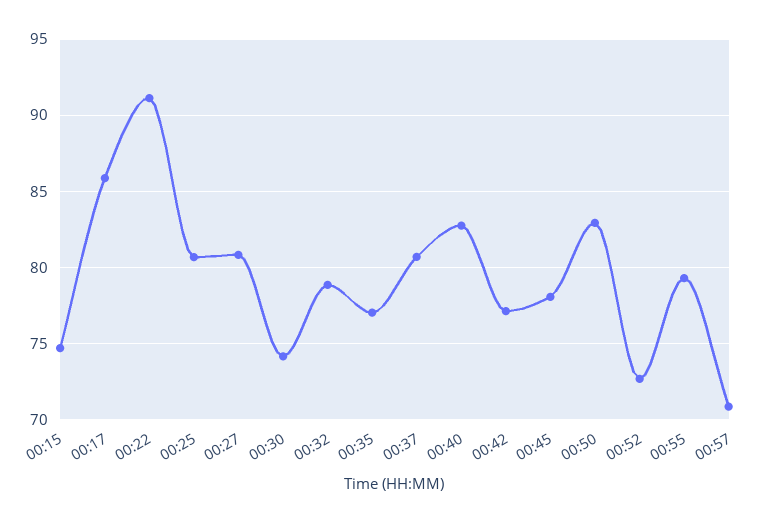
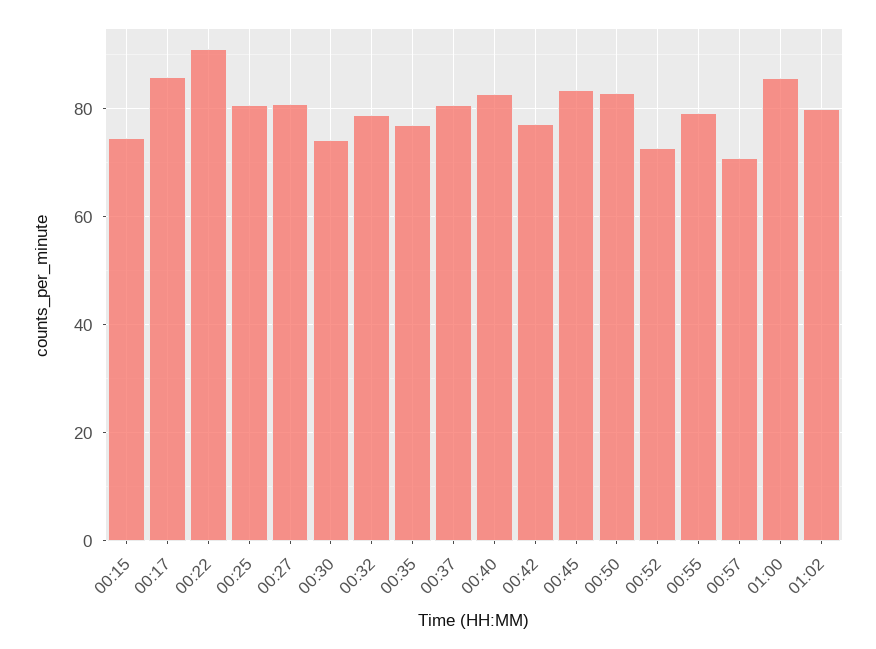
00:45: 78 -> 84
01:00: none -> 86
01:02: none -> 80

